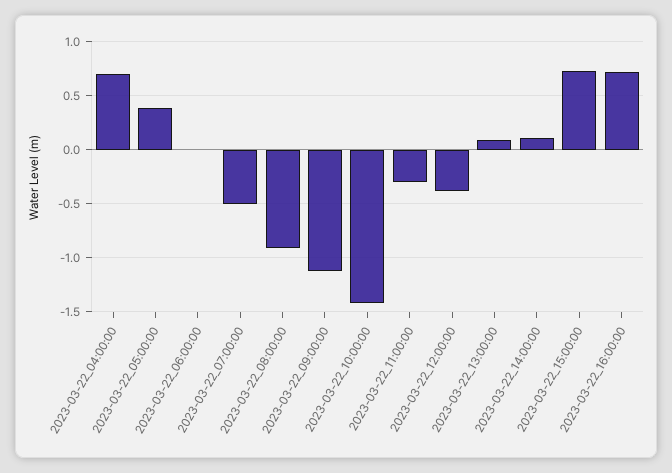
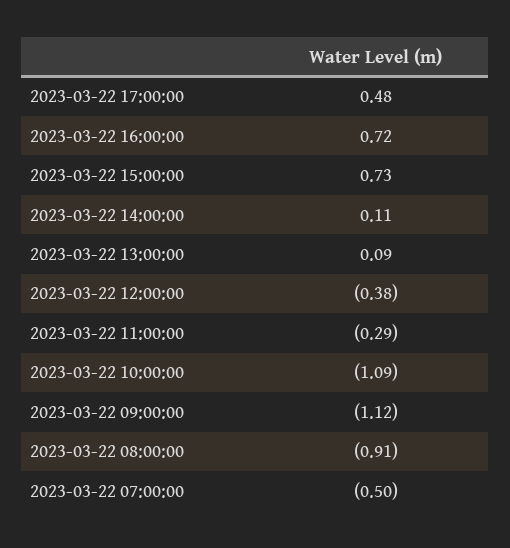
2023-03-22_04:00:00: 0.7 -> none
2023-03-22_05:00:00: 0.4 -> none
2023-03-22_06:00:00: 0 -> none
2023-03-22_10:00:00: -1.4 -> -1.09
2023-03-22 17:00:00: none -> 0.48

